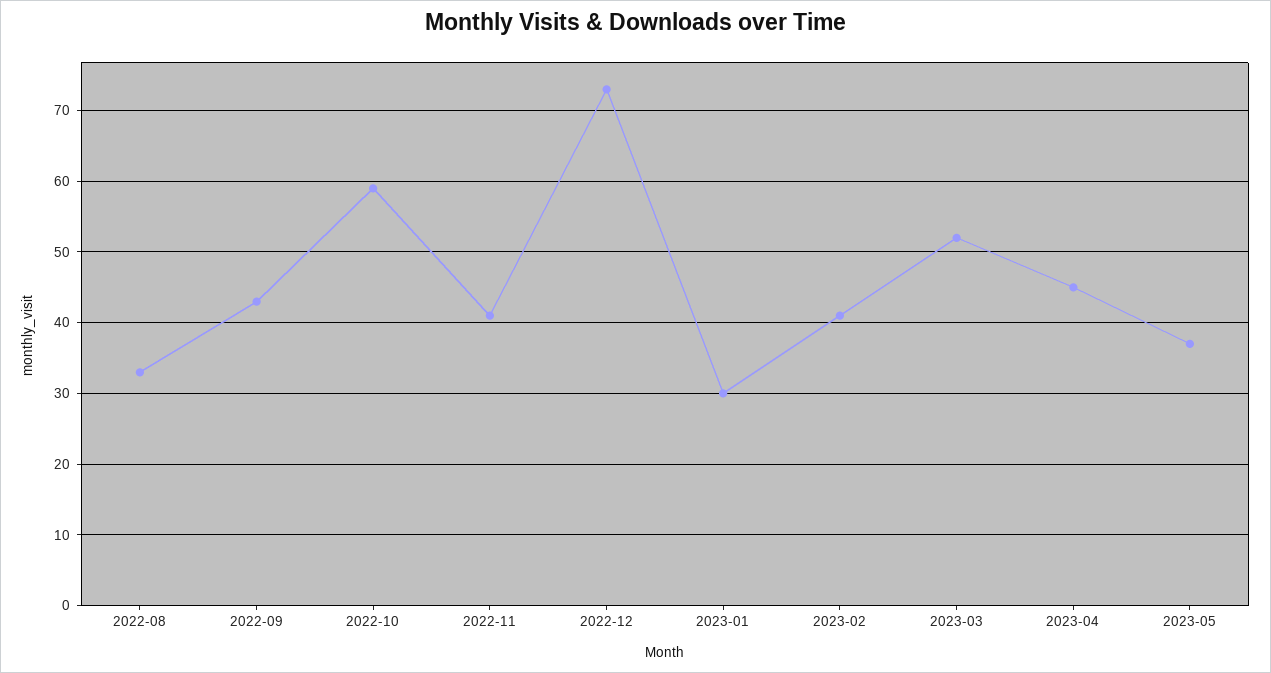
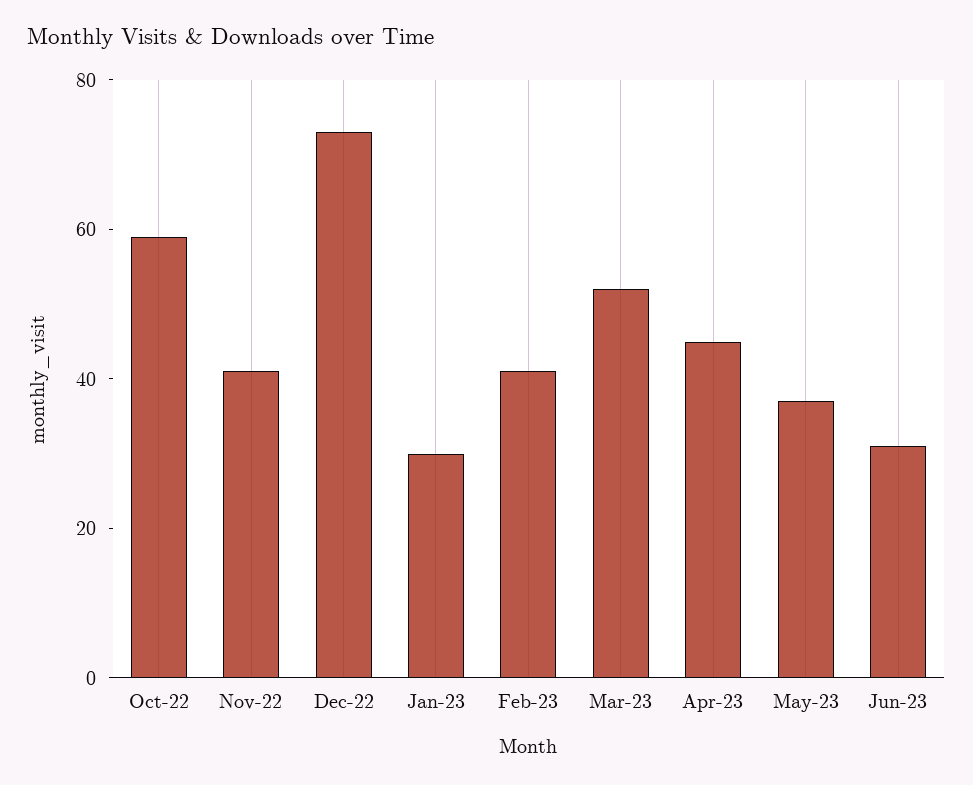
2022-08: 33 -> none
2022-09: 43 -> none
Jun-23: none -> 30

